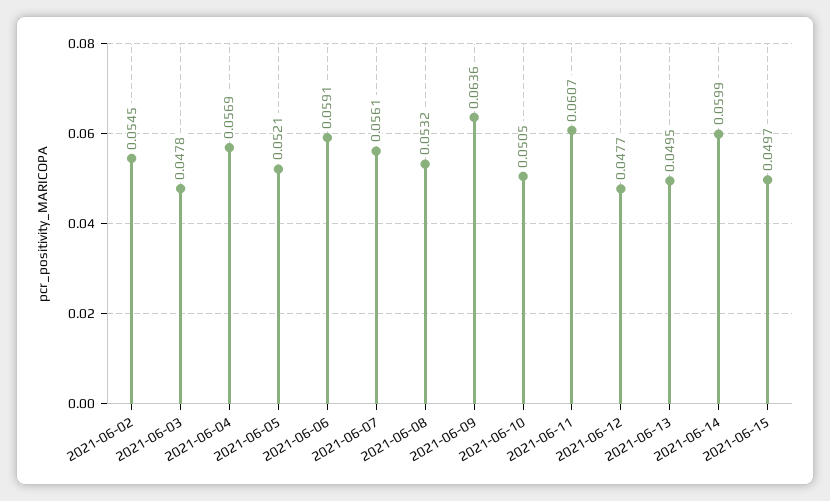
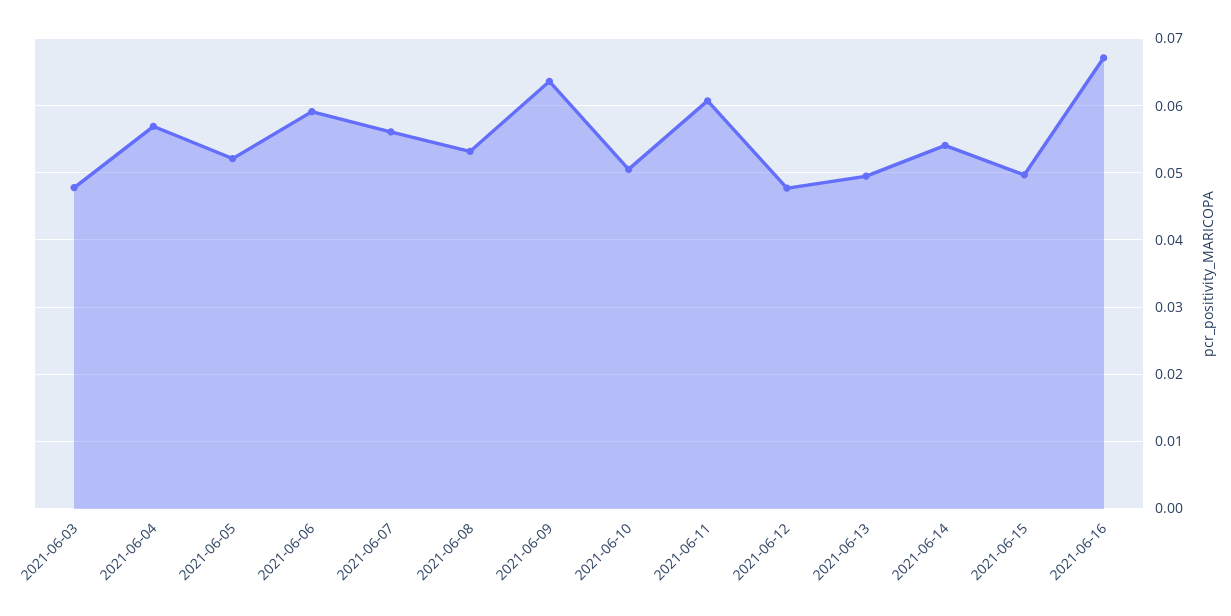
2021-06-02: 0.0545 -> none
2021-06-14: 0.0599 -> 0.054
2021-06-16: none -> 0.067

